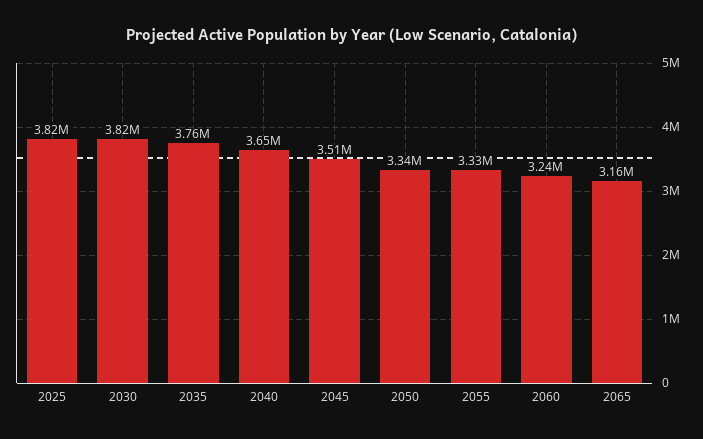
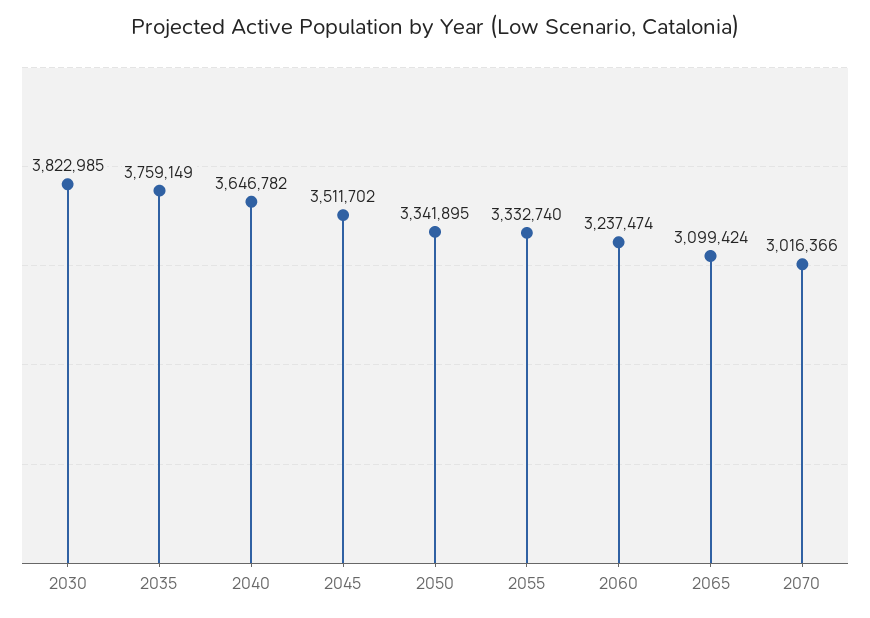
2025: 3820000 -> none
2065: 3160000 -> 3099424
2070: none -> 3016366

